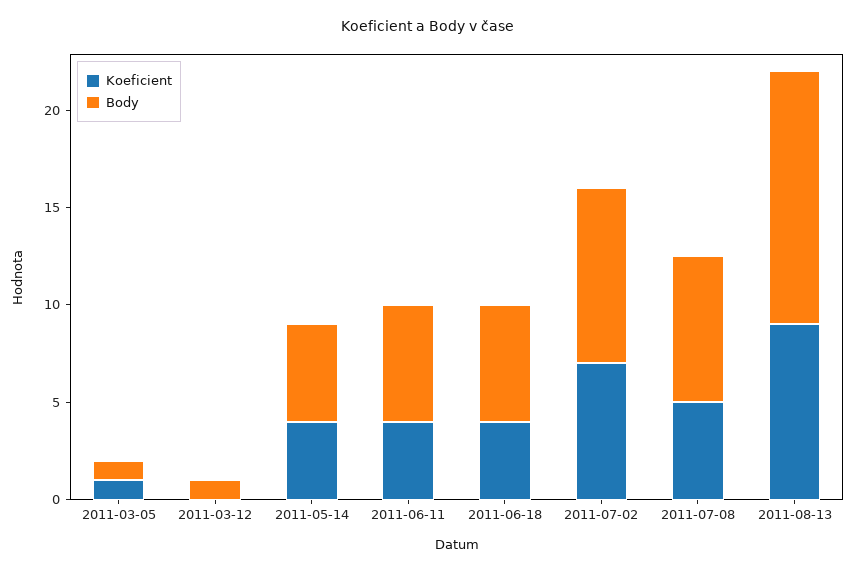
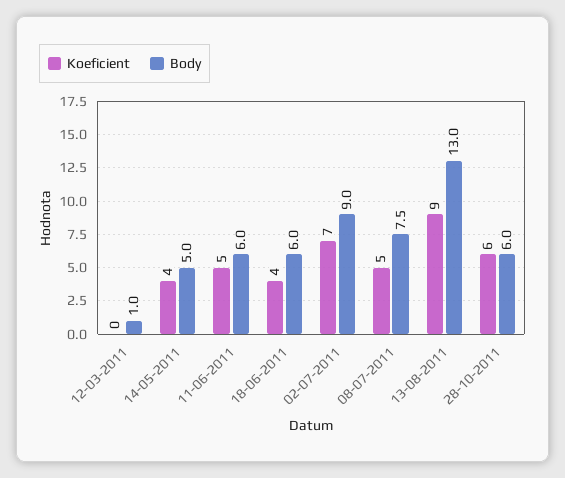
Koeficient, 2011-03-05: 1 -> none
Body, 2011-03-05: 1 -> none
Koeficient, 2011-06-11: 4 -> 5
Koeficient, 28-10-2011: none -> 6
Body, 28-10-2011: none -> 6

